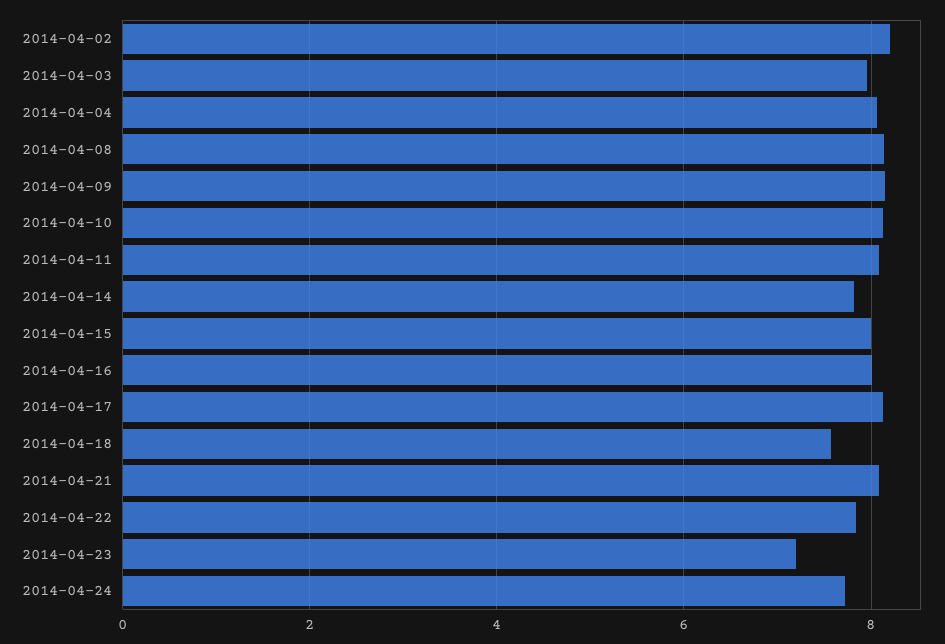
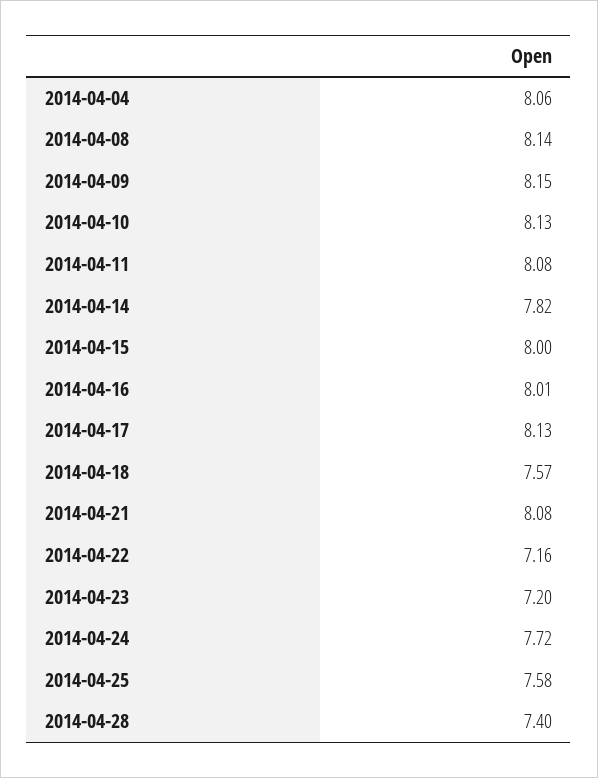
2014-04-02: 8.2 -> none
2014-04-03: 8 -> none
2014-04-22: 7.8 -> 7.16
2014-04-25: none -> 7.58
2014-04-28: none -> 7.4

